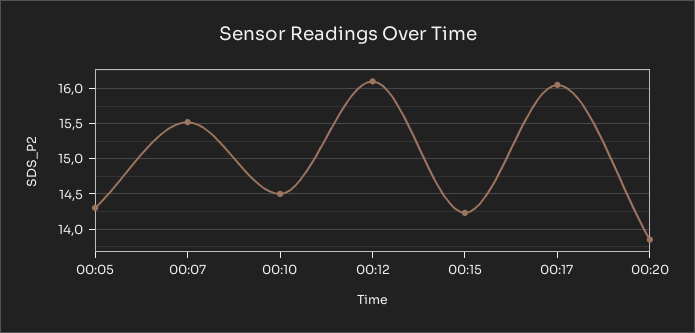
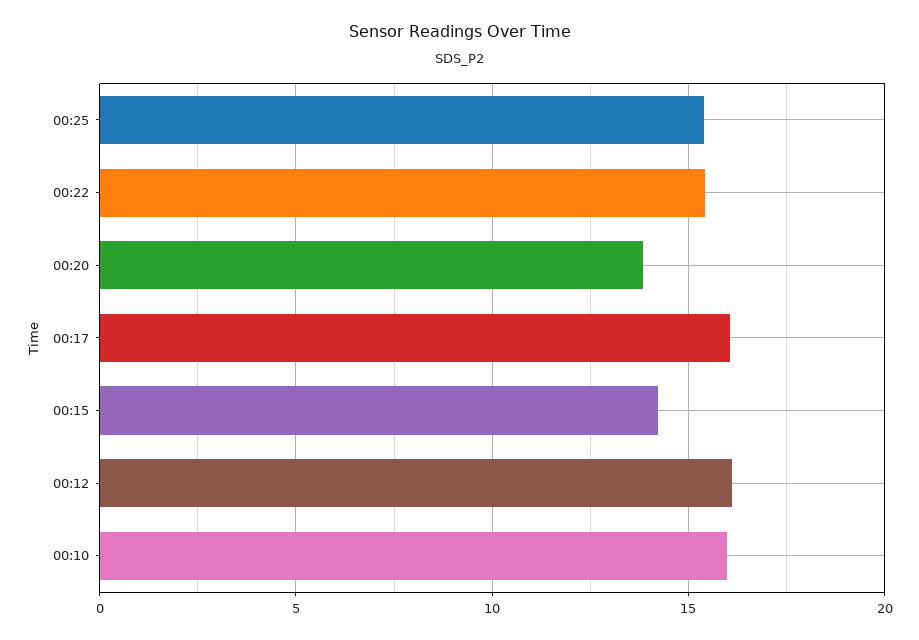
00:05: 14.3 -> none
00:07: 15.5 -> none
00:10: 14.5 -> 16
00:25: none -> 15.5
00:22: none -> 15.5

